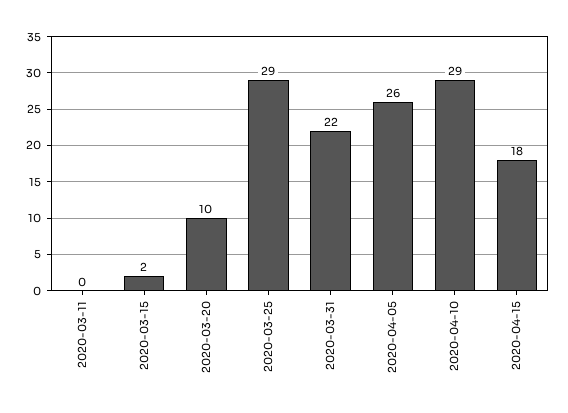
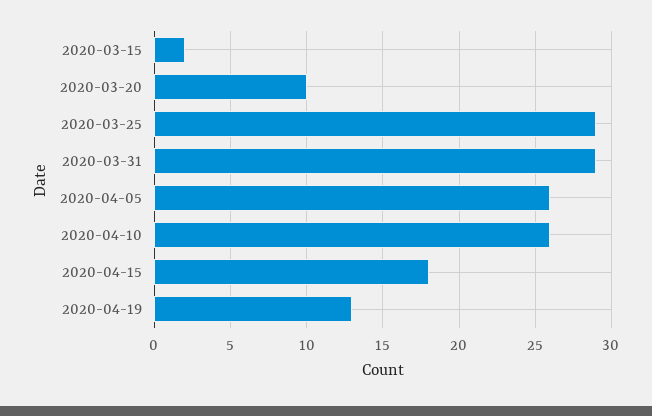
2020-03-11: 0 -> none
2020-03-31: 22 -> 29
2020-04-10: 29 -> 26
2020-04-19: none -> 13

